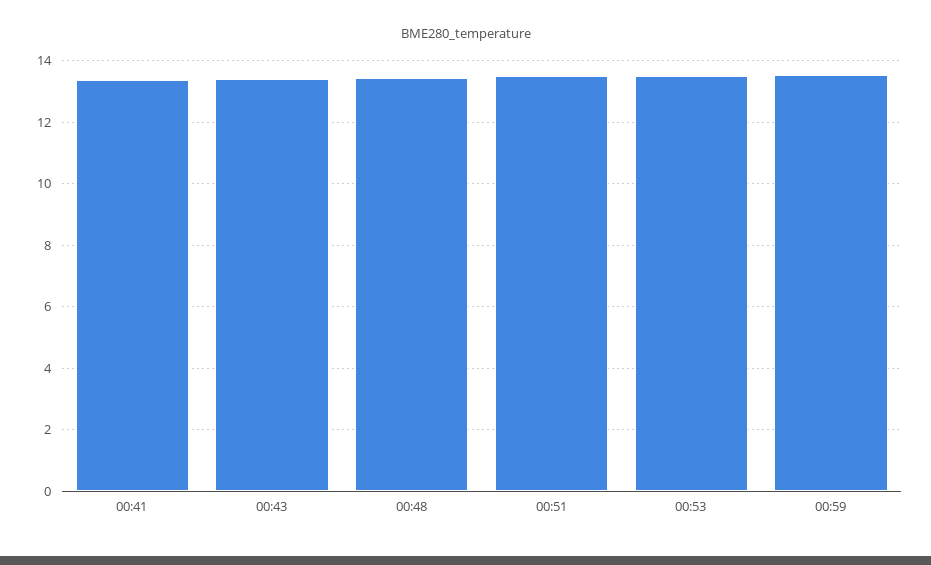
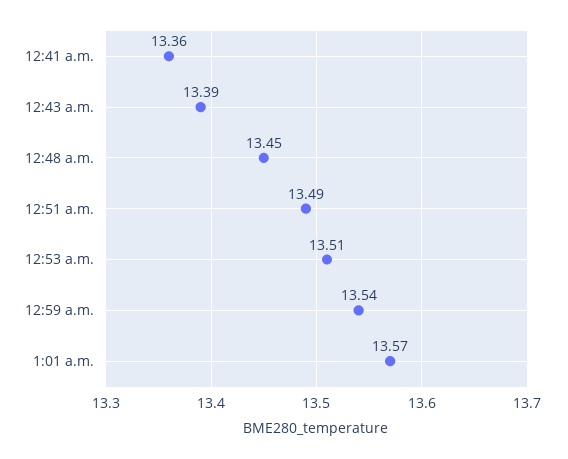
1:01 a.m.: none -> 13.57

